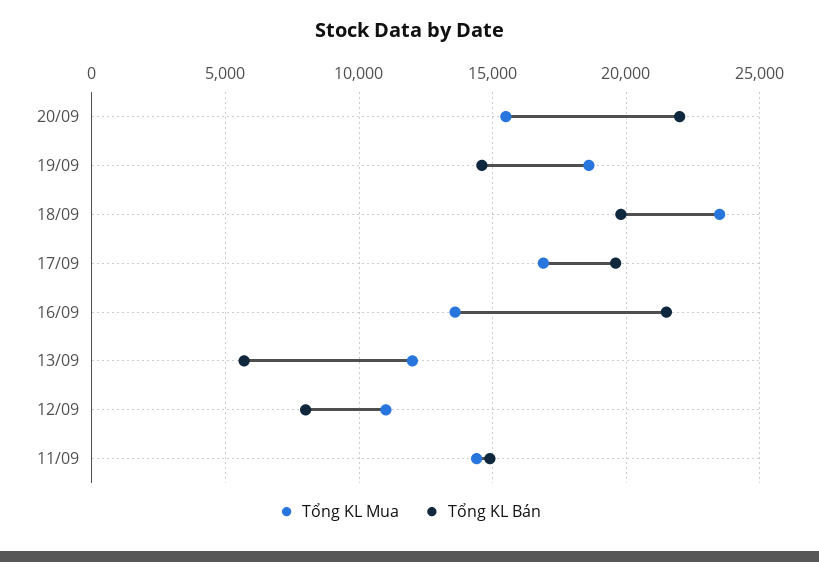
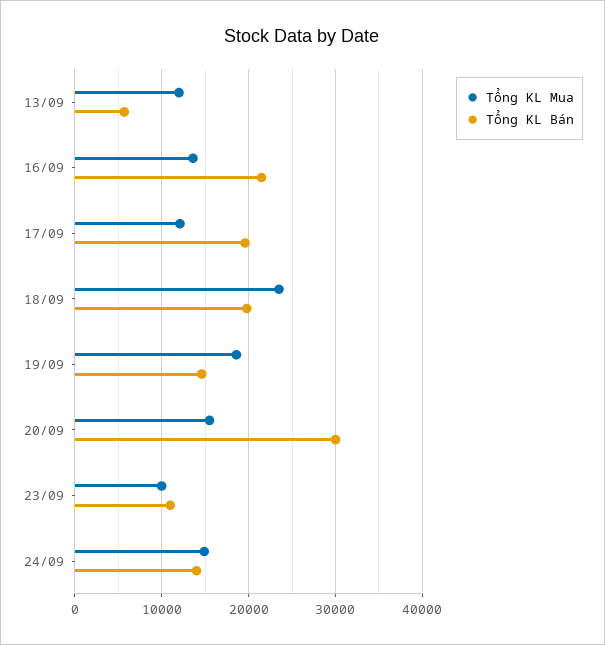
Tổng KL Bán, 20/09: 22000 -> 30000
Tổng KL Mua, 17/09: 17000 -> 12000
Tổng KL Mua, 12/09: 11000 -> none
Tổng KL Bán, 12/09: 8000 -> none
Tổng KL Mua, 11/09: 14500 -> none
Tổng KL Bán, 11/09: 15000 -> none
Tổng KL Mua, 23/09: none -> 10000
Tổng KL Bán, 23/09: none -> 11000
Tổng KL Mua, 24/09: none -> 15000
Tổng KL Bán, 24/09: none -> 14000

